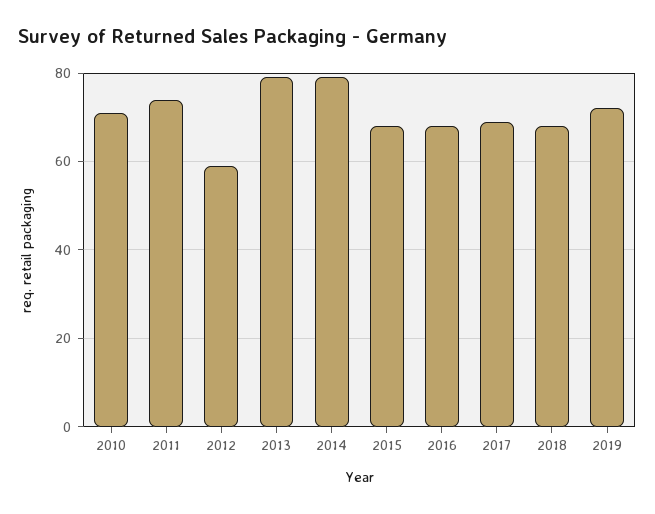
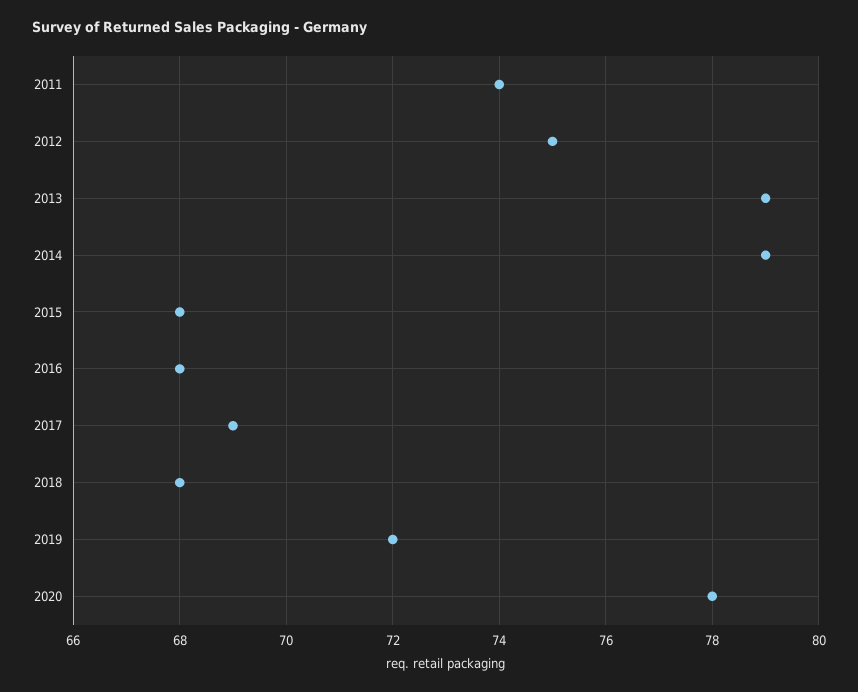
2010: 70 -> none
2012: 60 -> 75
2020: none -> 78

